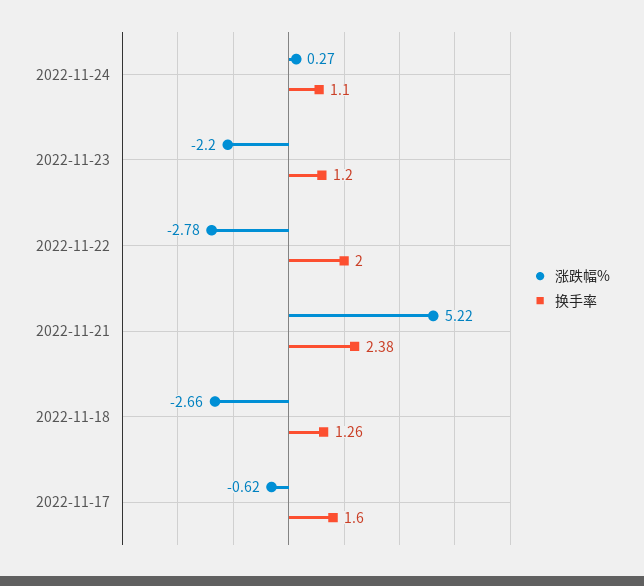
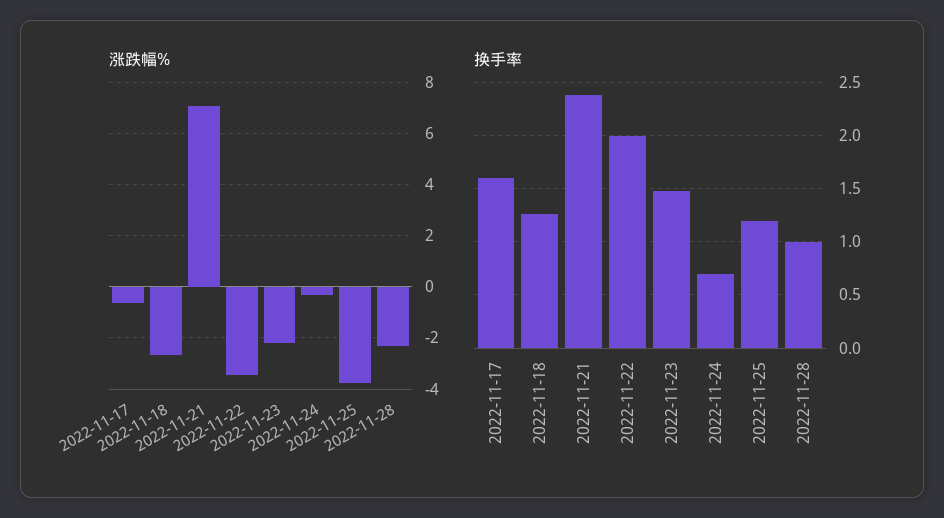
涨跌幅%, 2022-11-24: 0.27 -> -0.25
换手率, 2022-11-24: 1.1 -> 0.7
换手率, 2022-11-23: 1.2 -> 1.5
涨跌幅%, 2022-11-22: -2.78 -> -3.5
涨跌幅%, 2022-11-21: 5.22 -> 7
涨跌幅%, 2022-11-25: none -> -3.75
涨跌幅%, 2022-11-28: none -> -2.25
换手率, 2022-11-25: none -> 1.2
换手率, 2022-11-28: none -> 1

